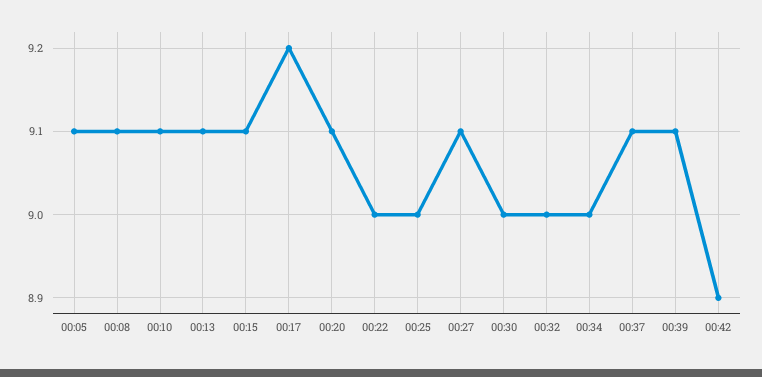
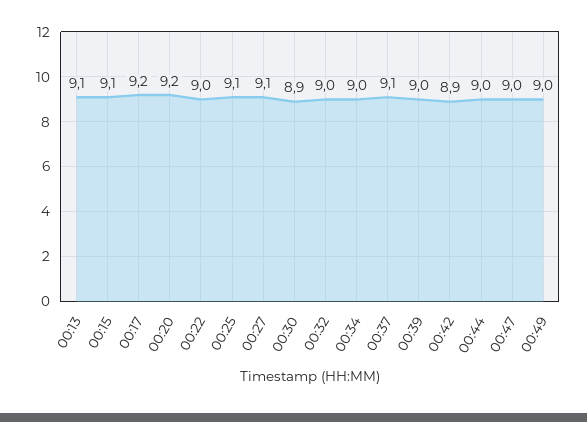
00:05: 9.1 -> none
00:08: 9.1 -> none
00:10: 9.1 -> none
00:20: 9.1 -> 9.2
00:25: 9 -> 9.1
00:30: 9 -> 8.9
00:39: 9.1 -> 9
00:44: none -> 9
00:47: none -> 9
00:49: none -> 9

